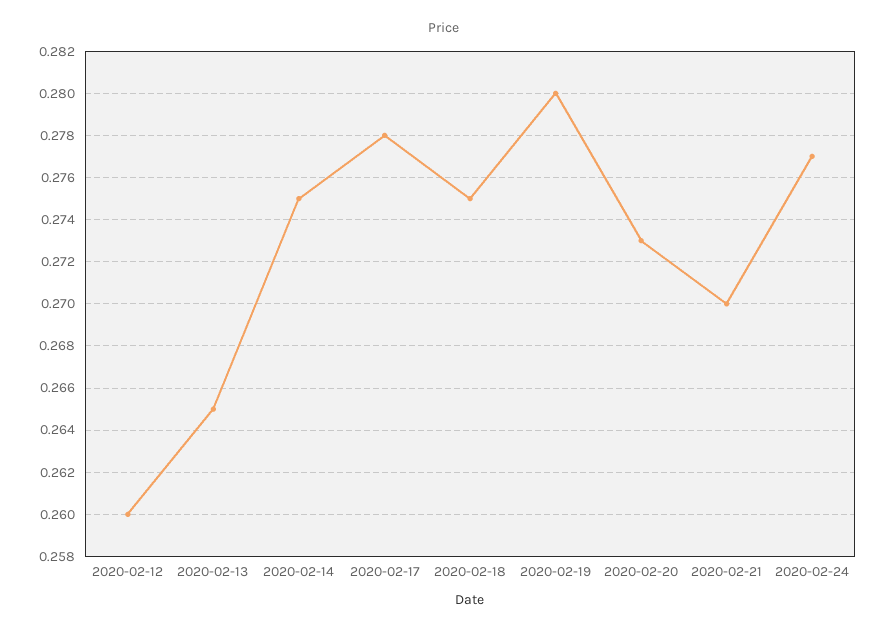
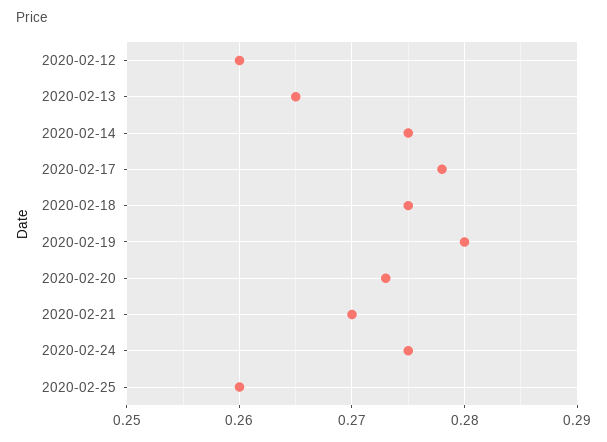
2020-02-24: 0.277 -> 0.275
2020-02-25: none -> 0.26

